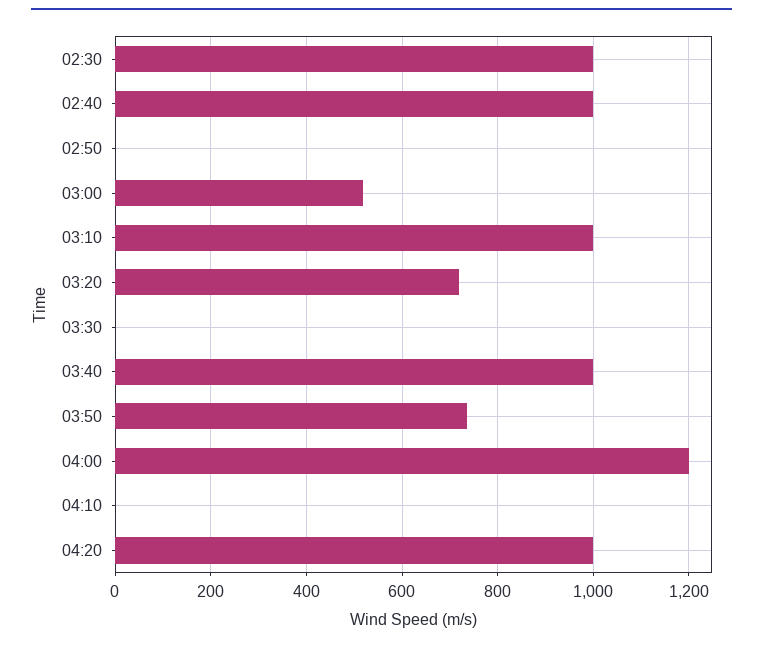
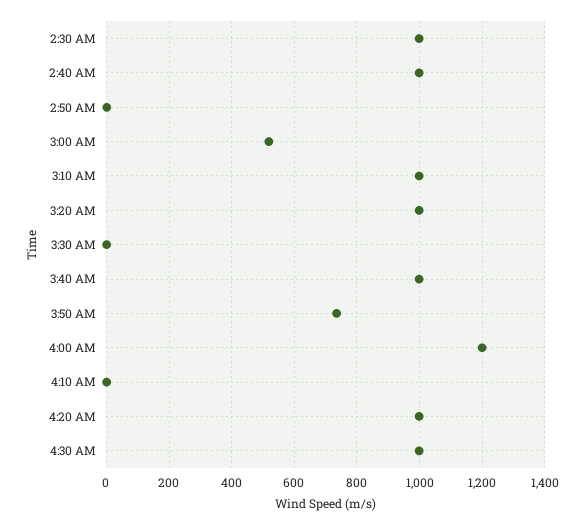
03:20: 720 -> 1000
4:30 AM: none -> 1000

